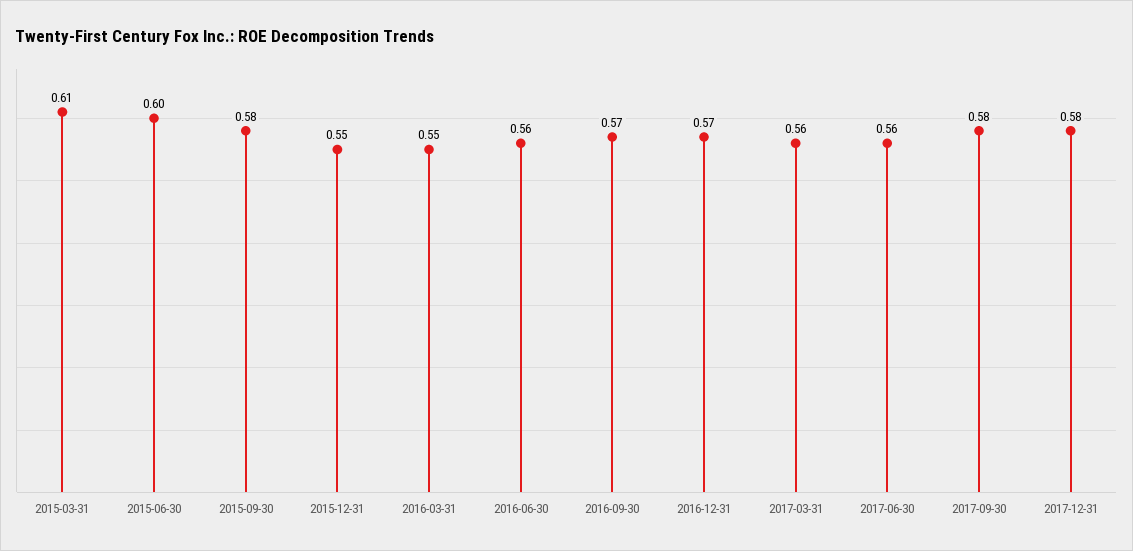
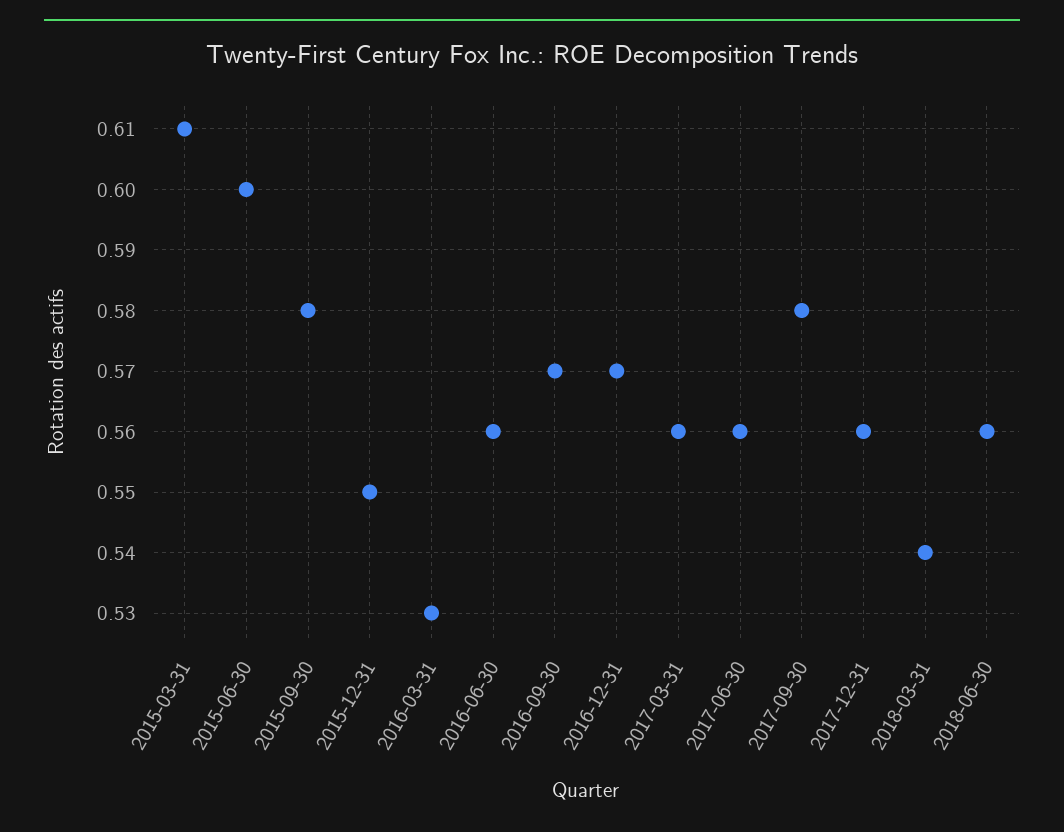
2016-03-31: 0.55 -> 0.53
2017-12-31: 0.58 -> 0.56
2018-03-31: none -> 0.54
2018-06-30: none -> 0.56

